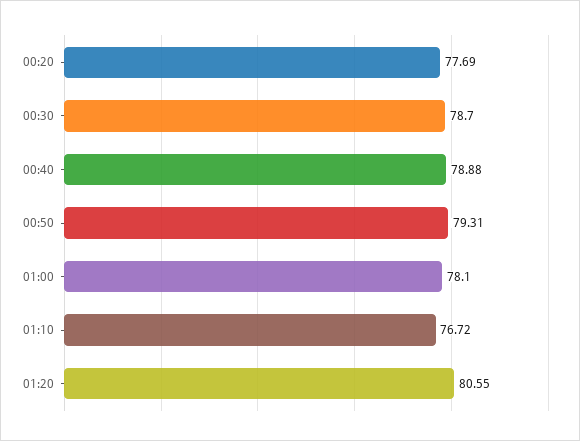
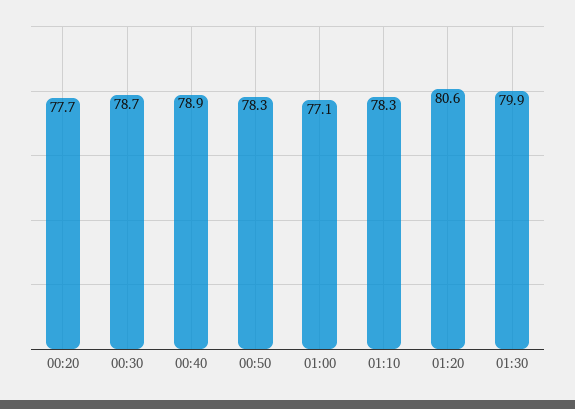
00:50: 79.31 -> 78.3
01:00: 78.1 -> 77.1
01:10: 76.72 -> 78.3
01:30: none -> 79.9

